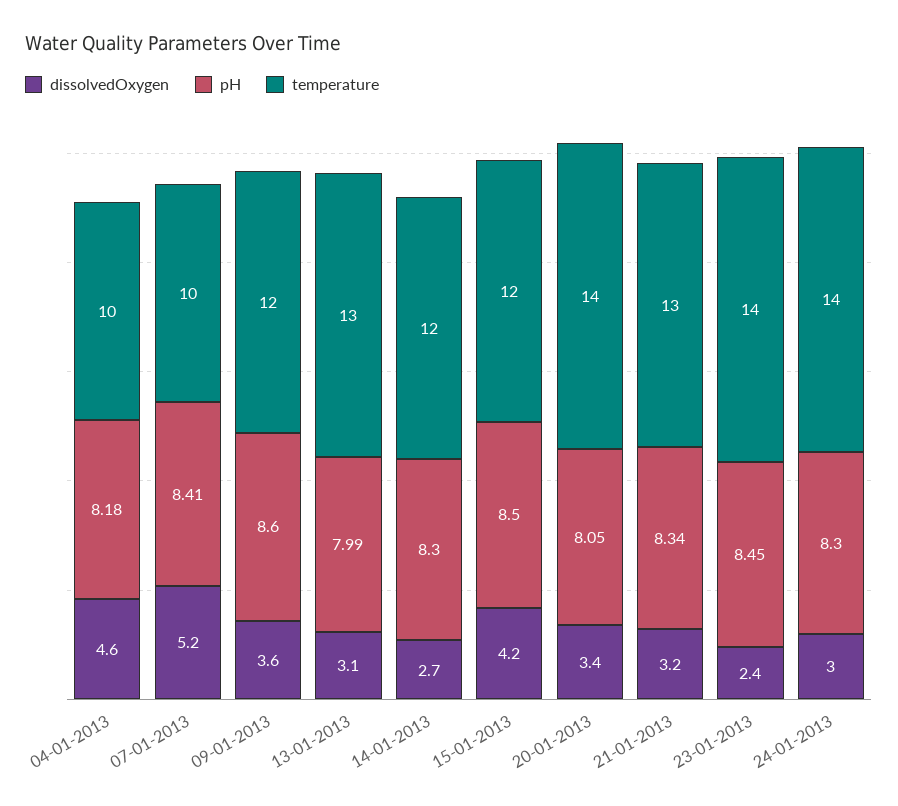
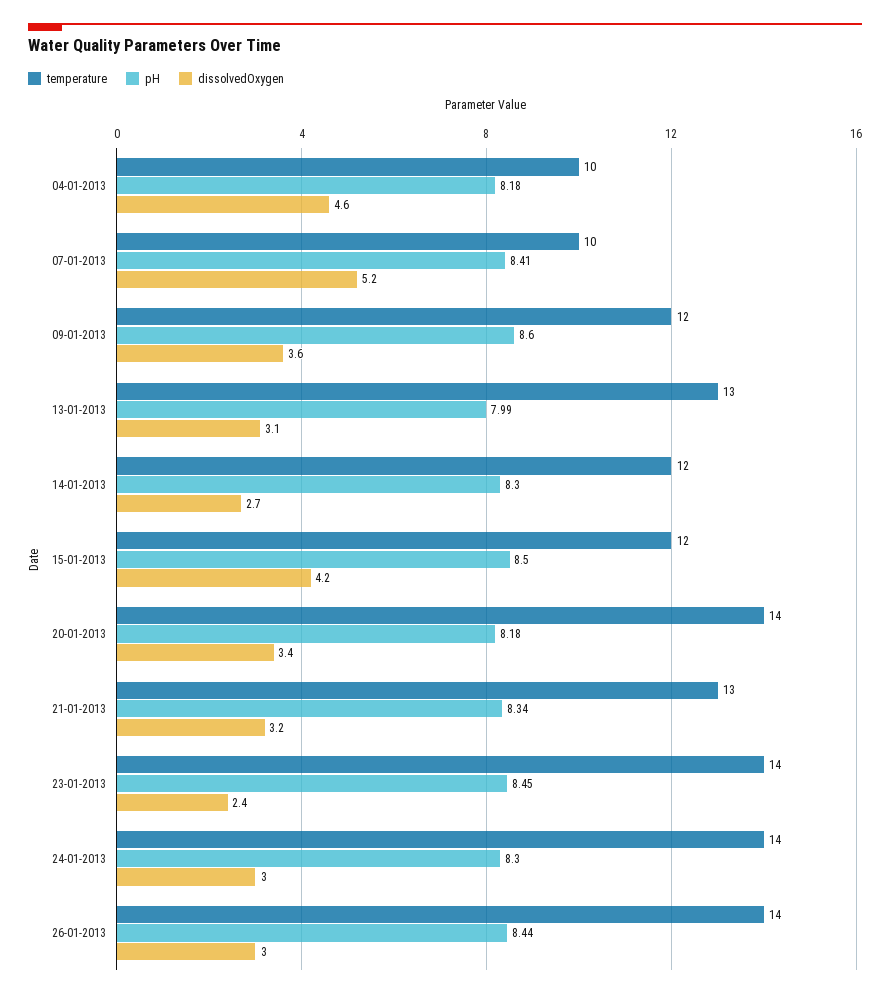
pH, 20-01-2013: 8.05 -> 8.18
temperature, 26-01-2013: none -> 14
pH, 26-01-2013: none -> 8.44
dissolvedOxygen, 26-01-2013: none -> 3

